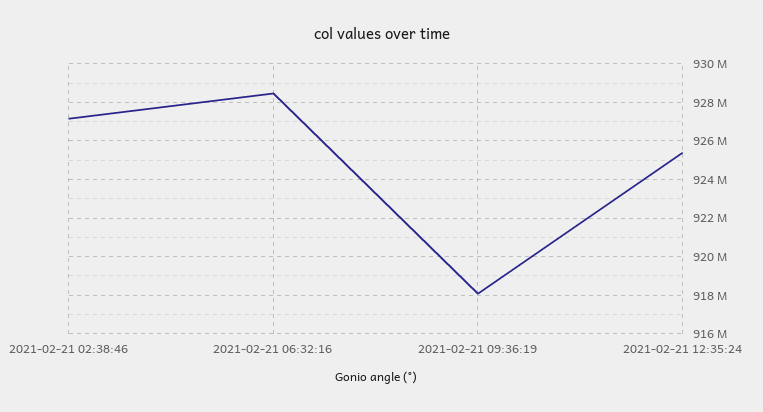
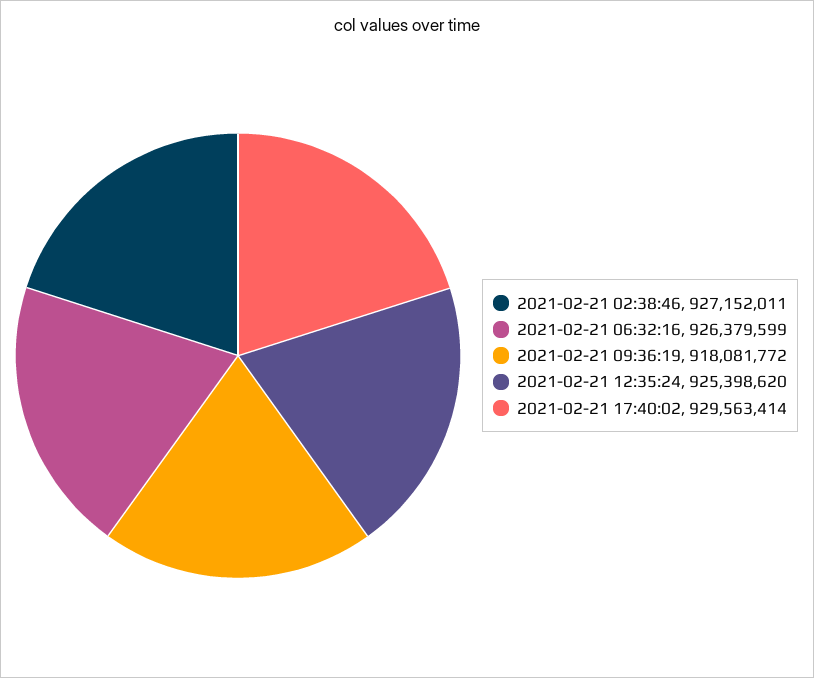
2021-02-21 06:32:16: 928500000 -> 926379599
2021-02-21 17:40:02: none -> 929563414

